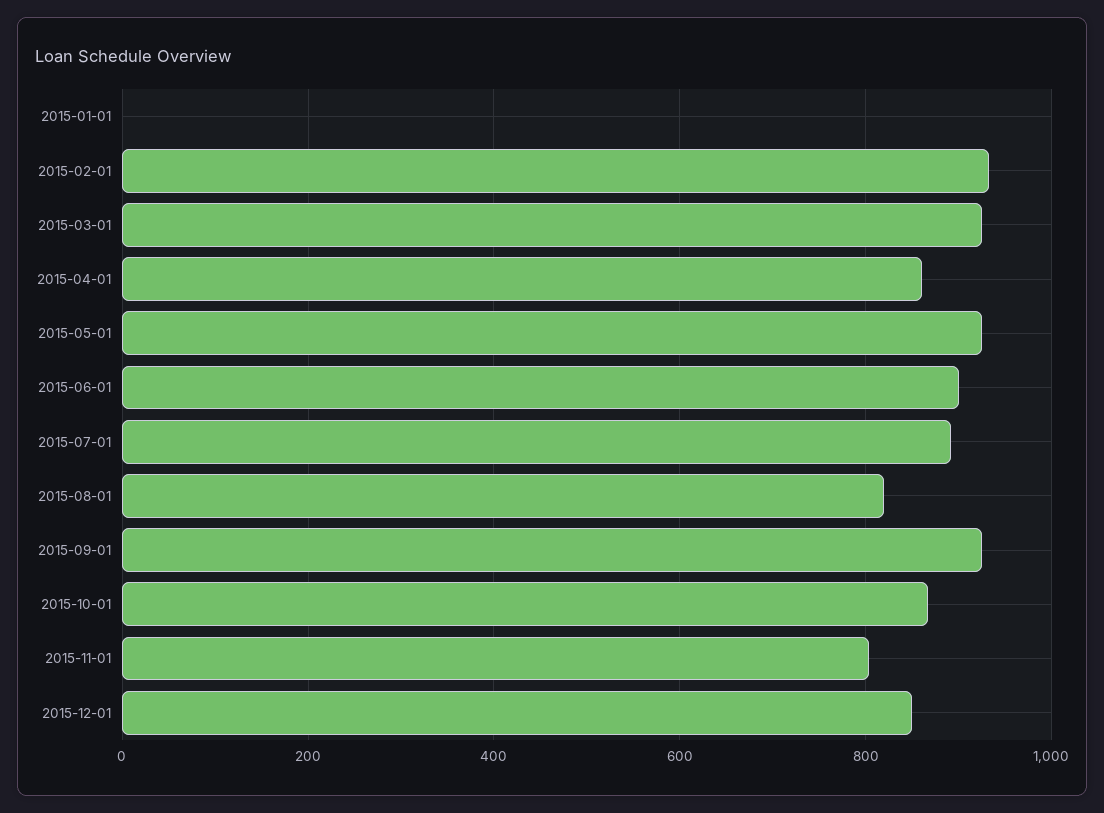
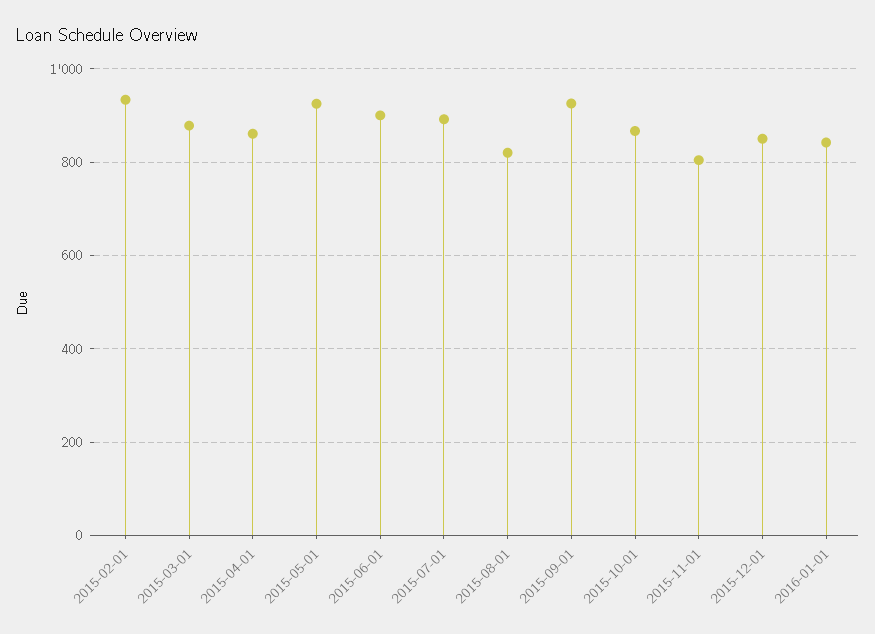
2015-01-01: 0 -> none
2015-03-01: 920 -> 880
2016-01-01: none -> 840

